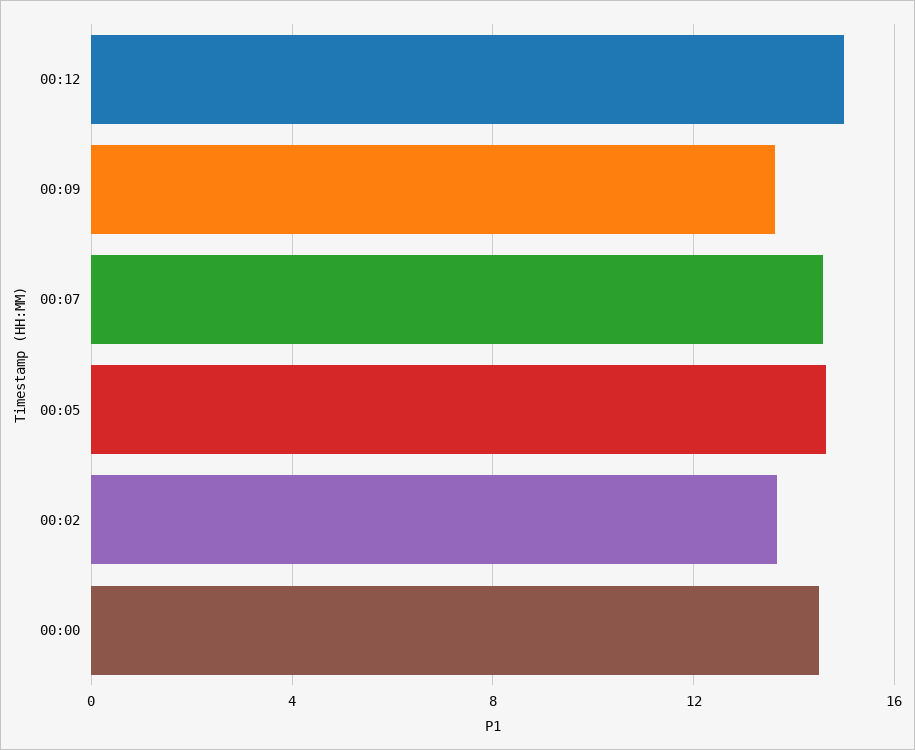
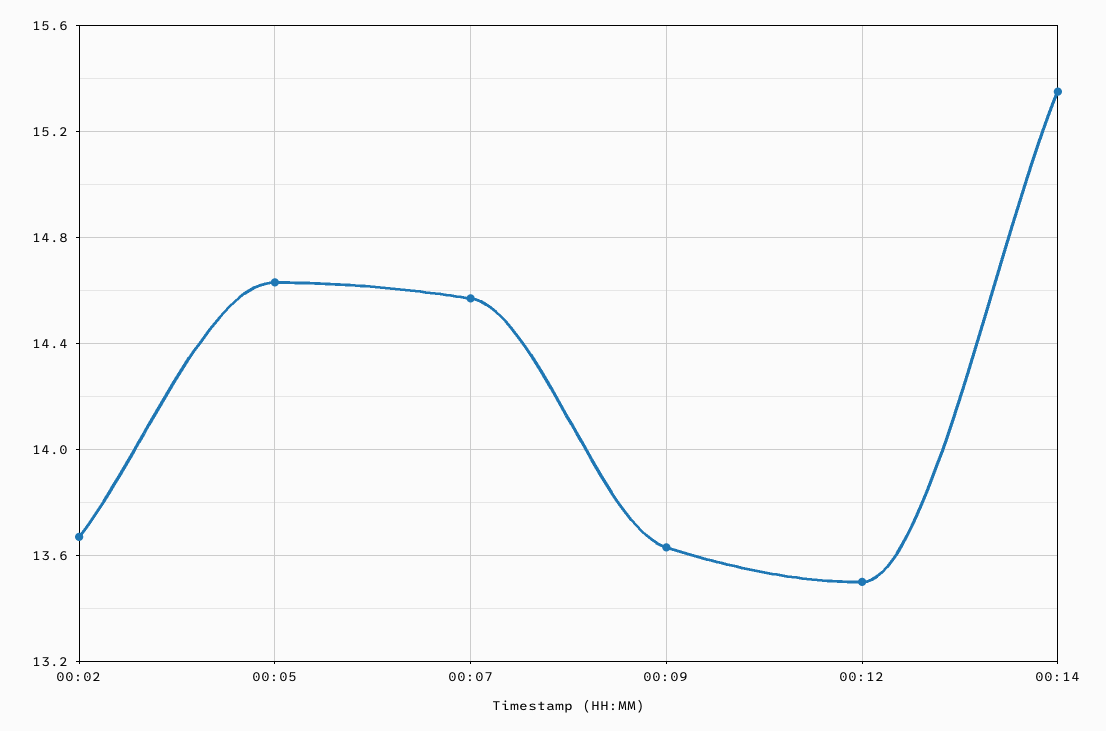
00:12: 15 -> 13.5
00:00: 14.5 -> none
00:14: none -> 15.35

